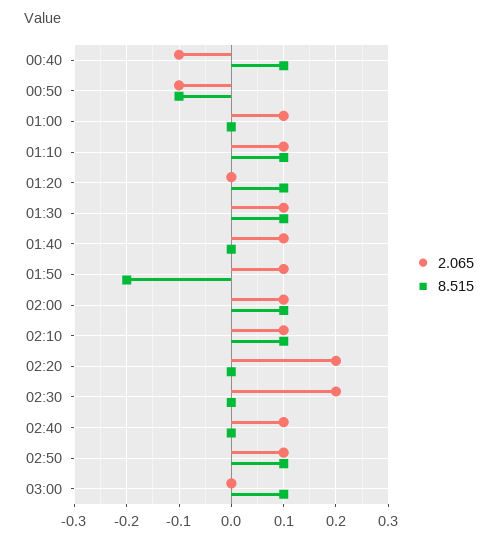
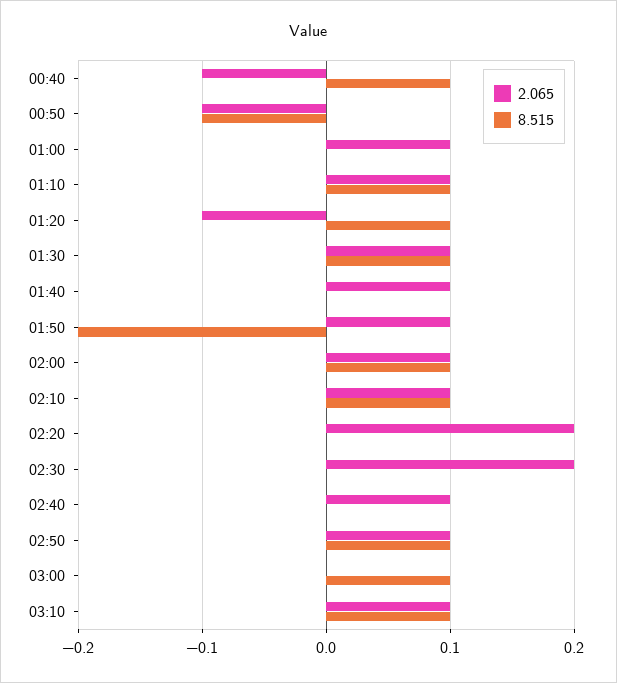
2.065, 01:20: 0 -> -0.1
2.065, 03:10: none -> 0.1
8.515, 03:10: none -> 0.1

